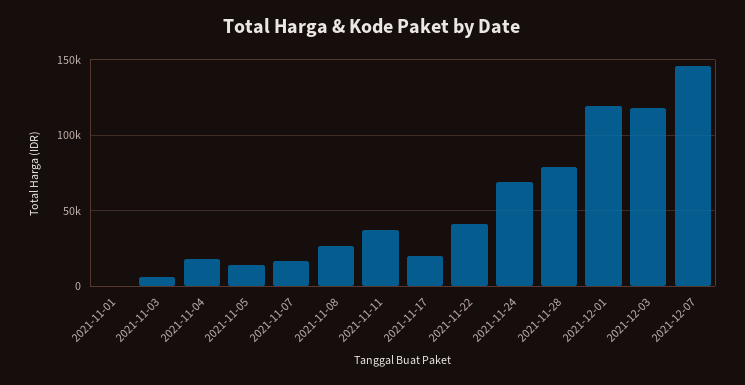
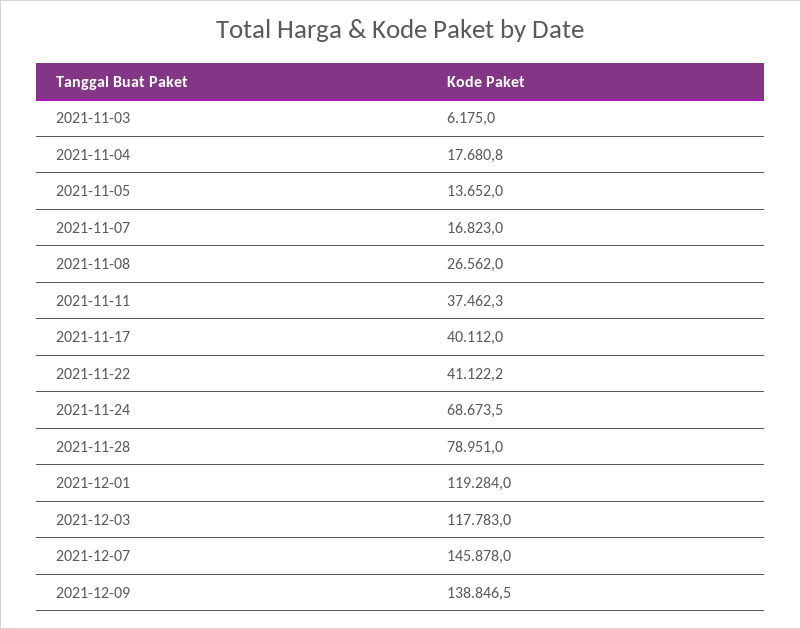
2021-11-01: 0 -> none
2021-11-17: 20000 -> 40112
2021-12-09: none -> 138846.5

